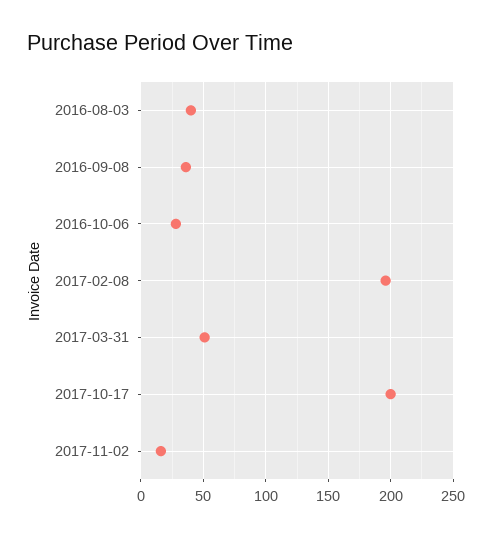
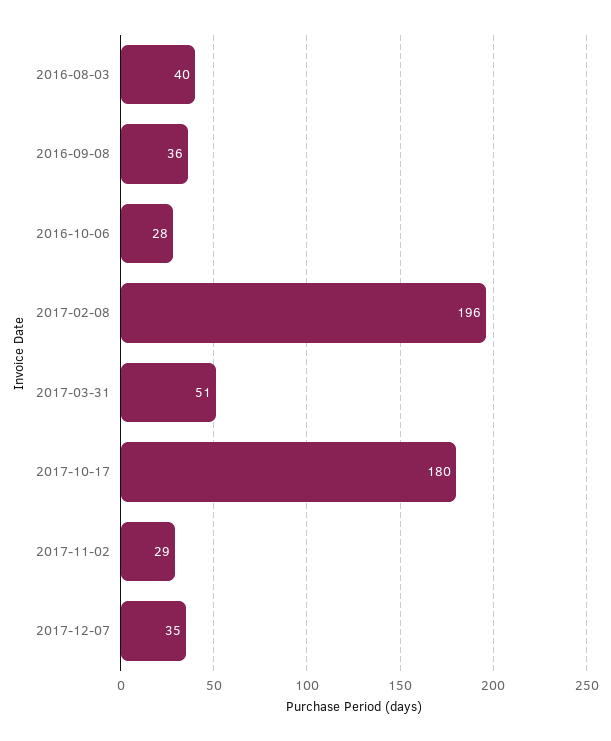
2017-10-17: 200 -> 180
2017-11-02: 15 -> 29
2017-12-07: none -> 35

